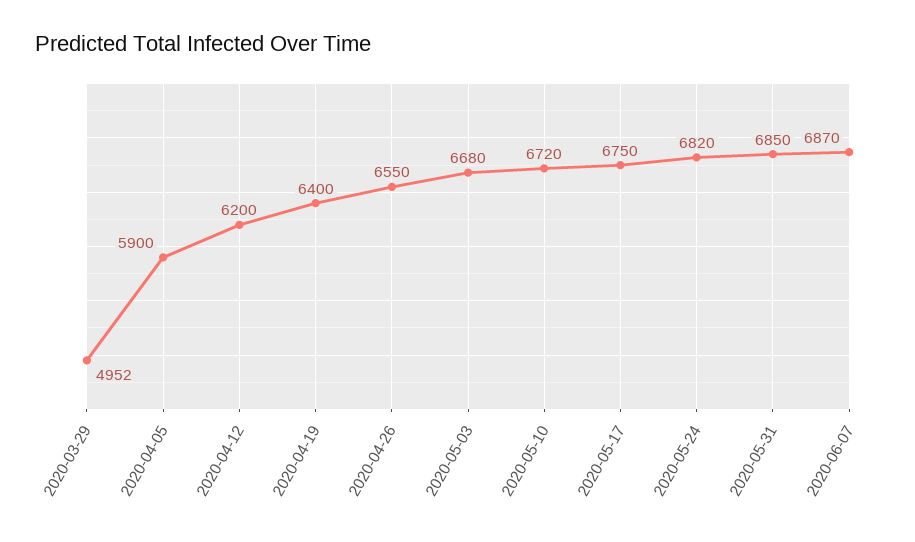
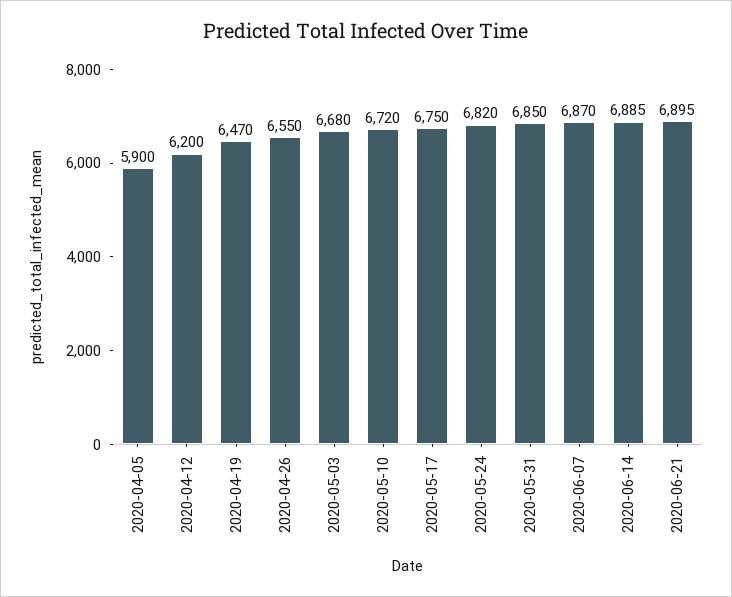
2020-03-29: 4952 -> none
2020-04-19: 6400 -> 6470
2020-06-14: none -> 6885
2020-06-21: none -> 6895

